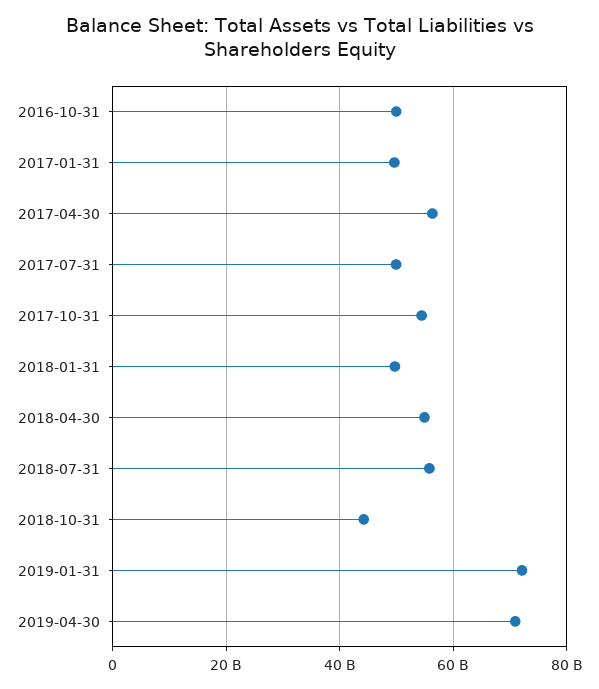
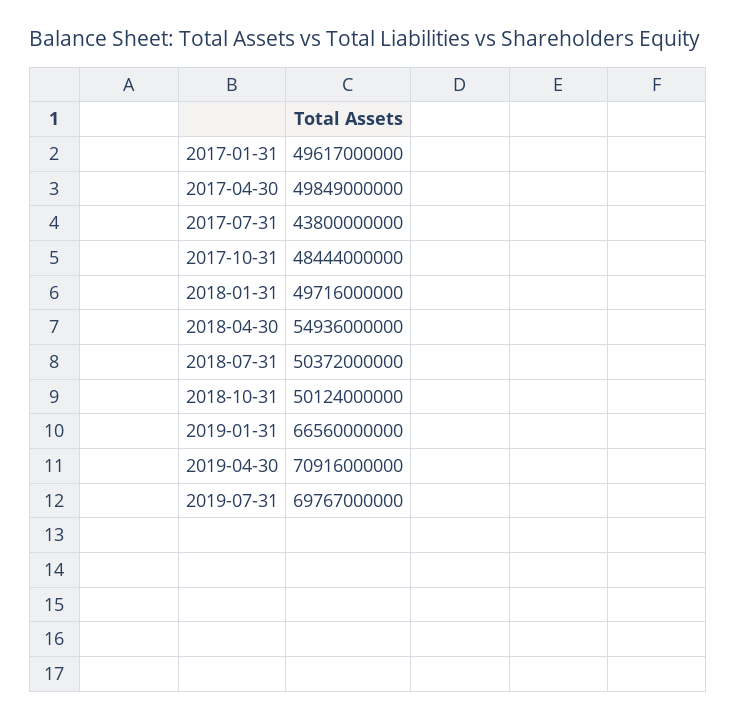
2016-10-31: 50000000000 -> none
2017-04-30: 56000000000 -> 49849000000
2017-07-31: 50000000000 -> 43800000000
2017-10-31: 54000000000 -> 48444000000
2018-07-31: 56000000000 -> 50372000000
2018-10-31: 44000000000 -> 50124000000
2019-01-31: 72000000000 -> 66560000000
2019-07-31: none -> 69767000000

